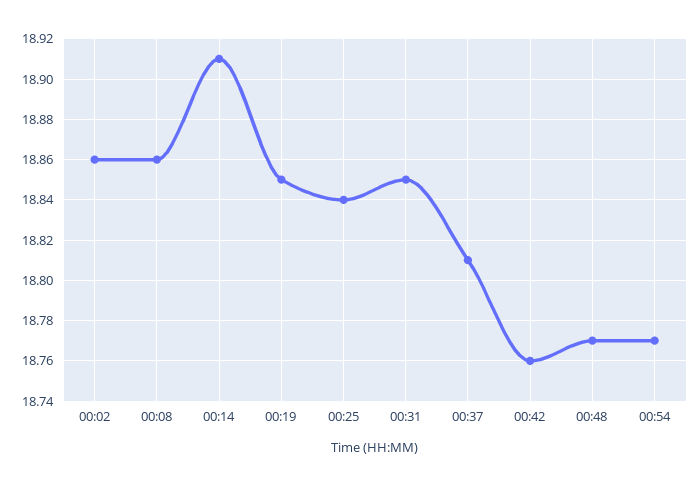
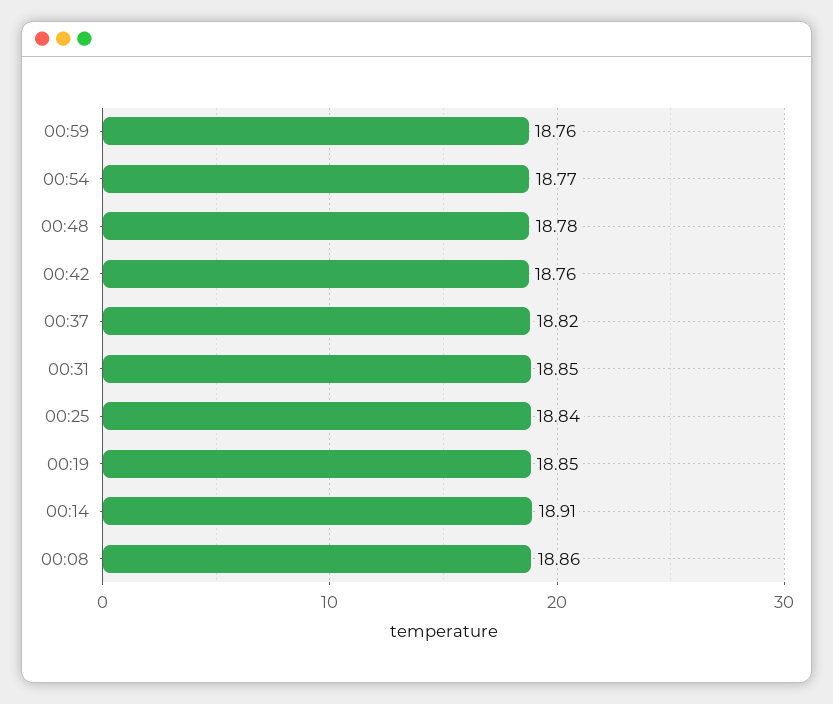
00:02: 18.86 -> none
00:37: 18.81 -> 18.82
00:48: 18.77 -> 18.78
00:59: none -> 18.76

